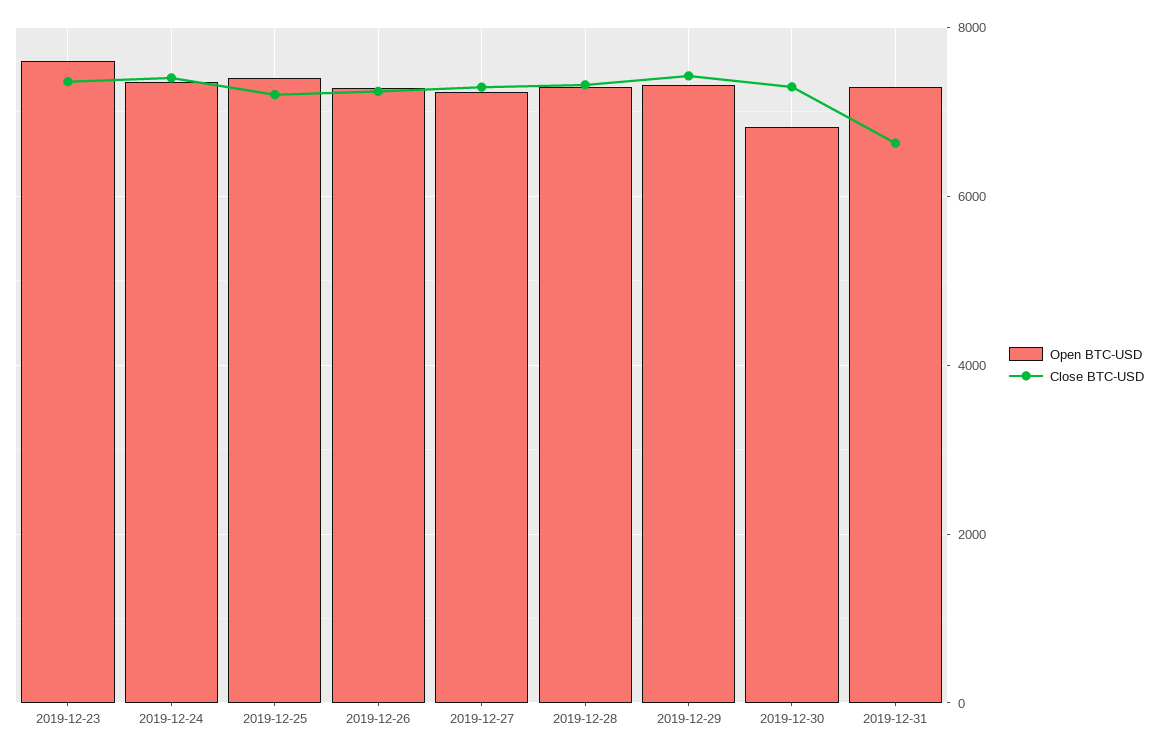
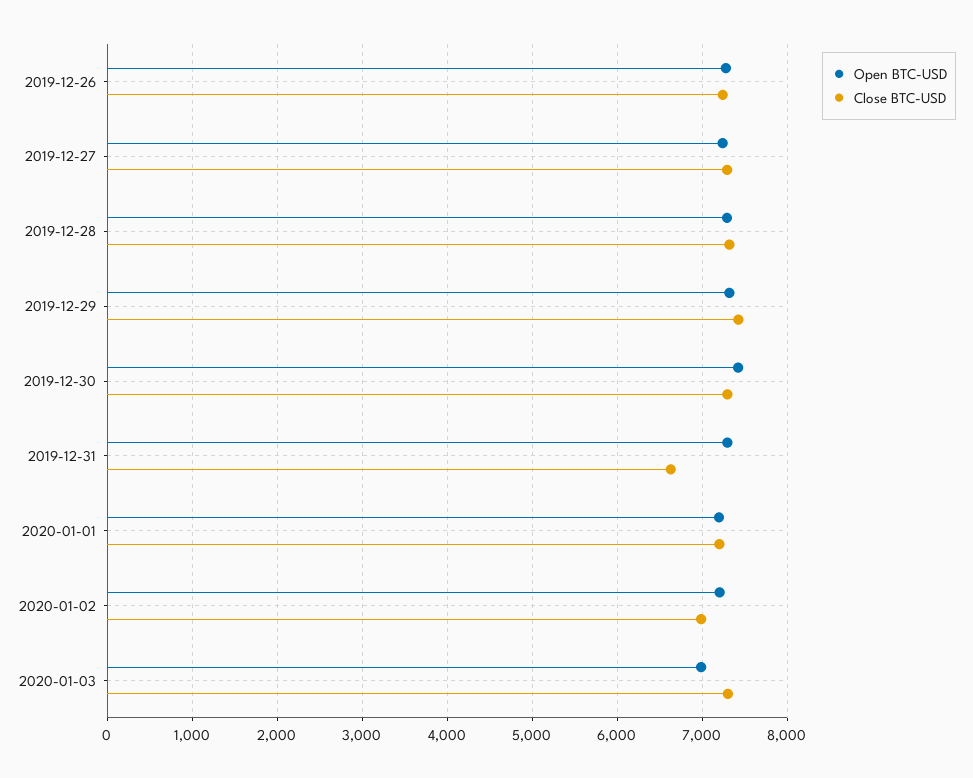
Open BTC-USD, 2019-12-23: 7600 -> none
Close BTC-USD, 2019-12-23: 7400 -> none
Open BTC-USD, 2019-12-24: 7400 -> none
Close BTC-USD, 2019-12-24: 7400 -> none
Open BTC-USD, 2019-12-25: 7400 -> none
Close BTC-USD, 2019-12-25: 7200 -> none
Open BTC-USD, 2019-12-30: 6800 -> 7400
Open BTC-USD, 2020-01-01: none -> 7200
Close BTC-USD, 2020-01-01: none -> 7200
Open BTC-USD, 2020-01-02: none -> 7200
Close BTC-USD, 2020-01-02: none -> 7000
Open BTC-USD, 2020-01-03: none -> 7000
Close BTC-USD, 2020-01-03: none -> 7300

